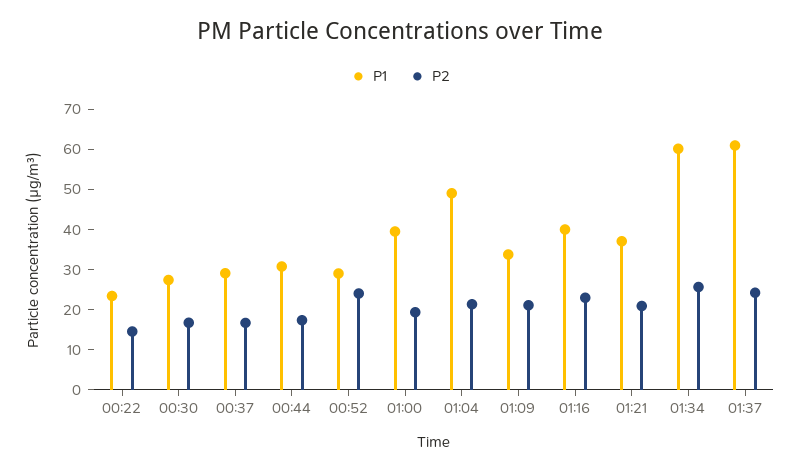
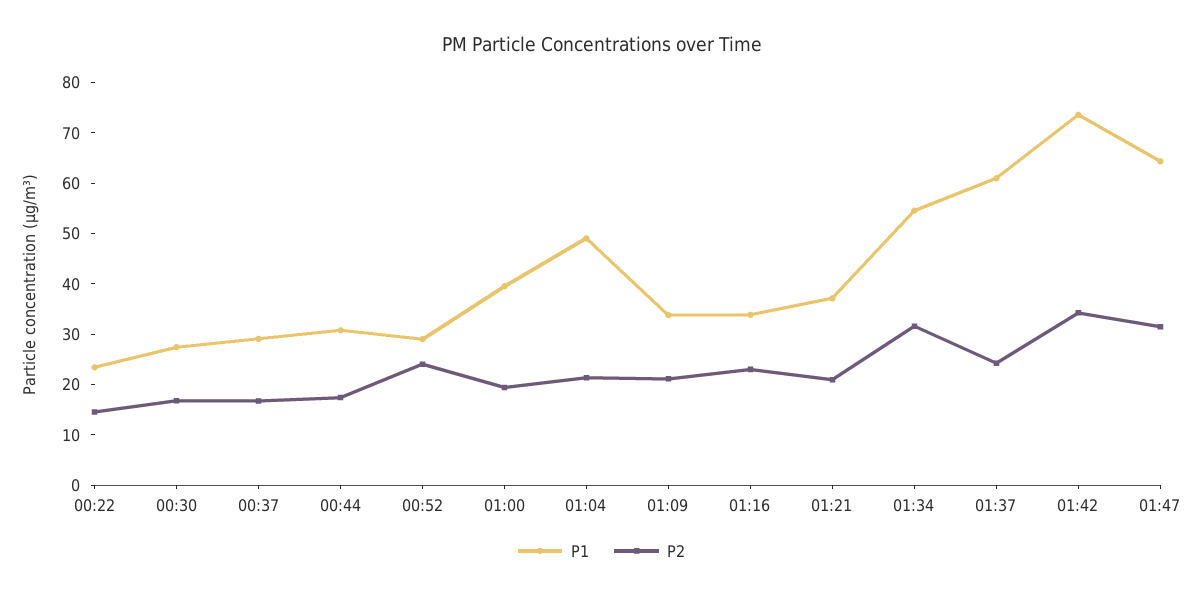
P1, 01:16: 40 -> 34
P1, 01:34: 60 -> 54
P2, 01:34: 26 -> 32
P1, 01:42: none -> 74
P2, 01:42: none -> 34
P1, 01:47: none -> 64
P2, 01:47: none -> 32

